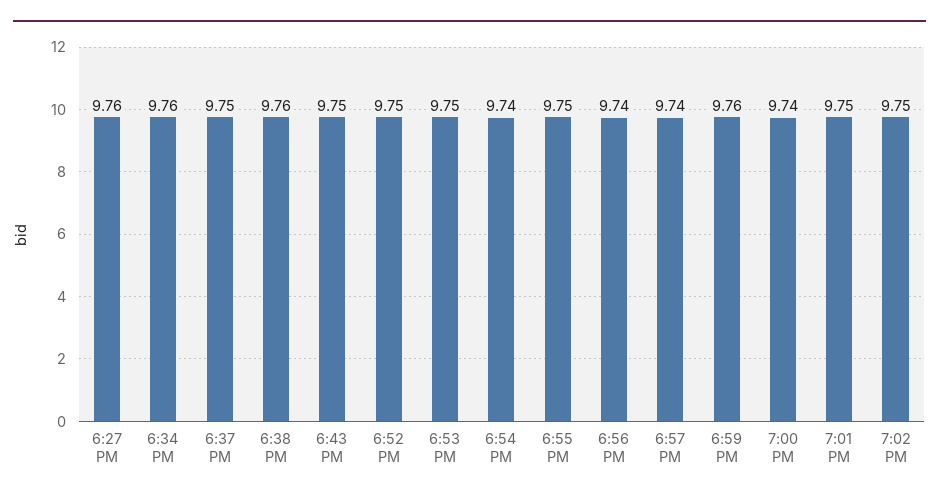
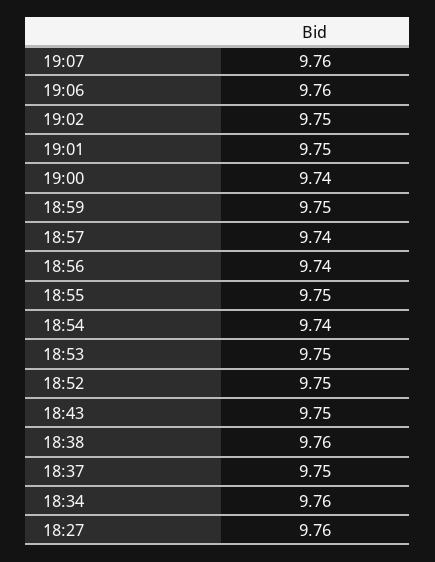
6:59 PM: 9.76 -> 9.75
19:07: none -> 9.76
19:06: none -> 9.76

